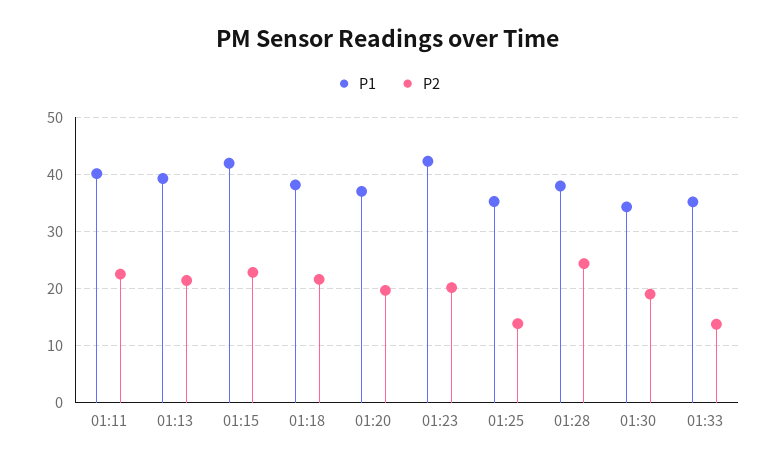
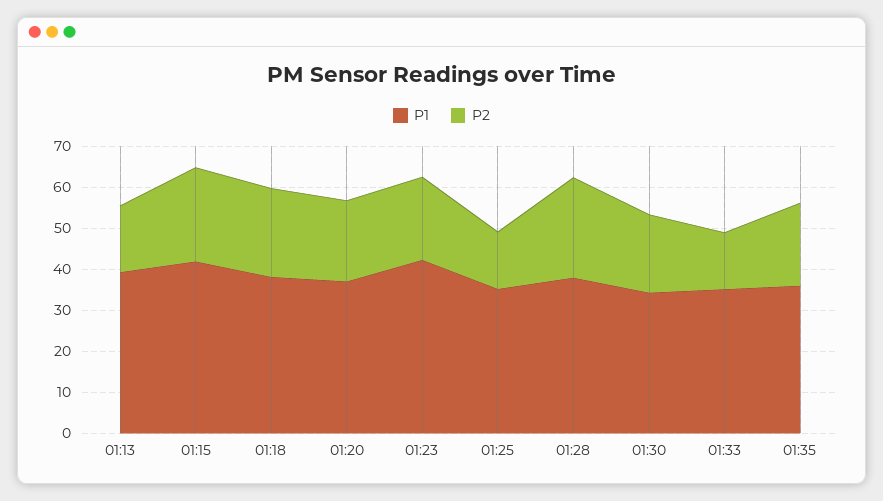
P1, 01:11: 40 -> none
P2, 01:11: 22 -> none
P2, 01:13: 22 -> 16
P1, 01:35: none -> 36
P2, 01:35: none -> 20

